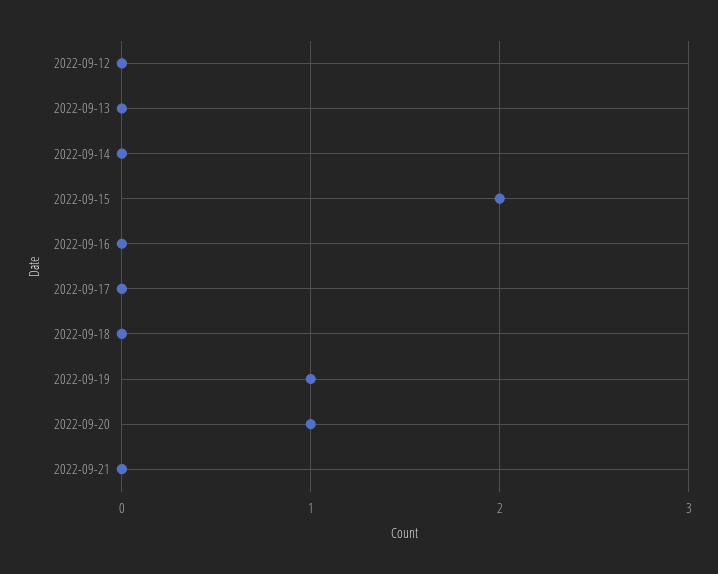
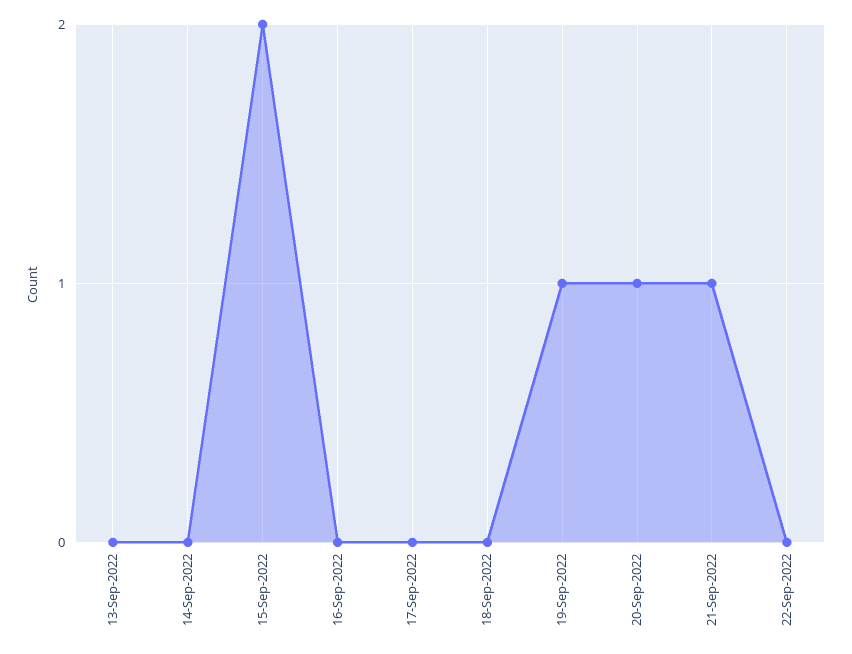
2022-09-12: 0 -> none
2022-09-21: 0 -> 1
22-Sep-2022: none -> 0

